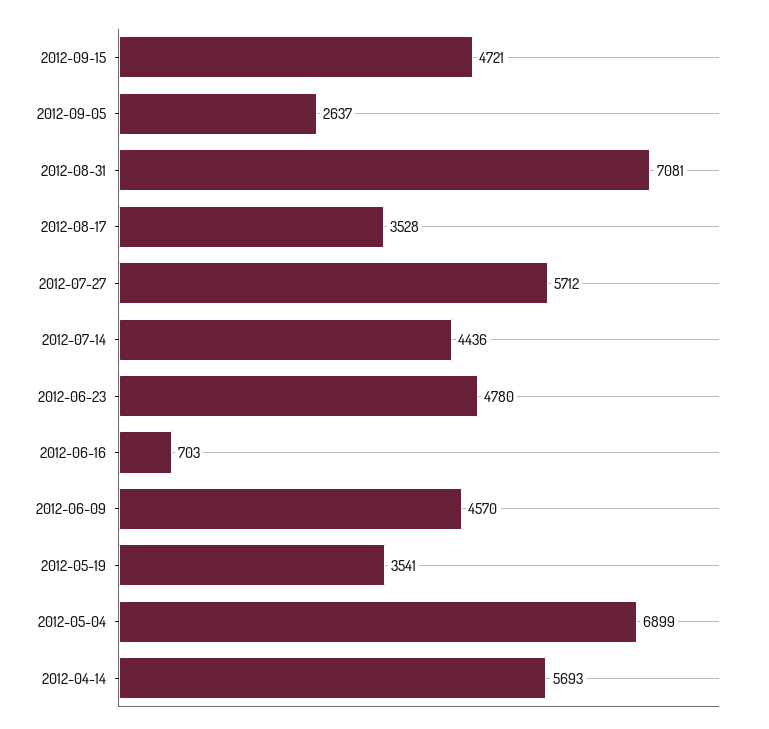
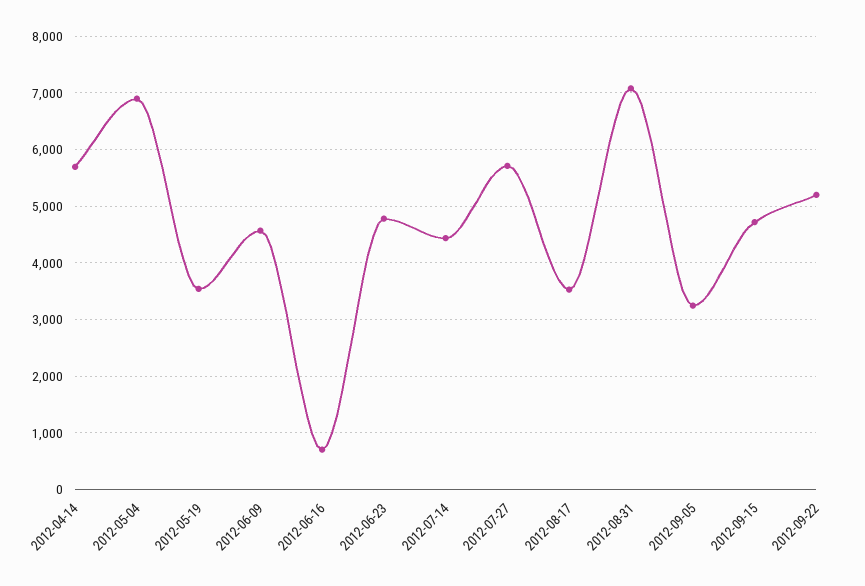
2012-09-05: 2637 -> 3200
2012-09-22: none -> 5200

